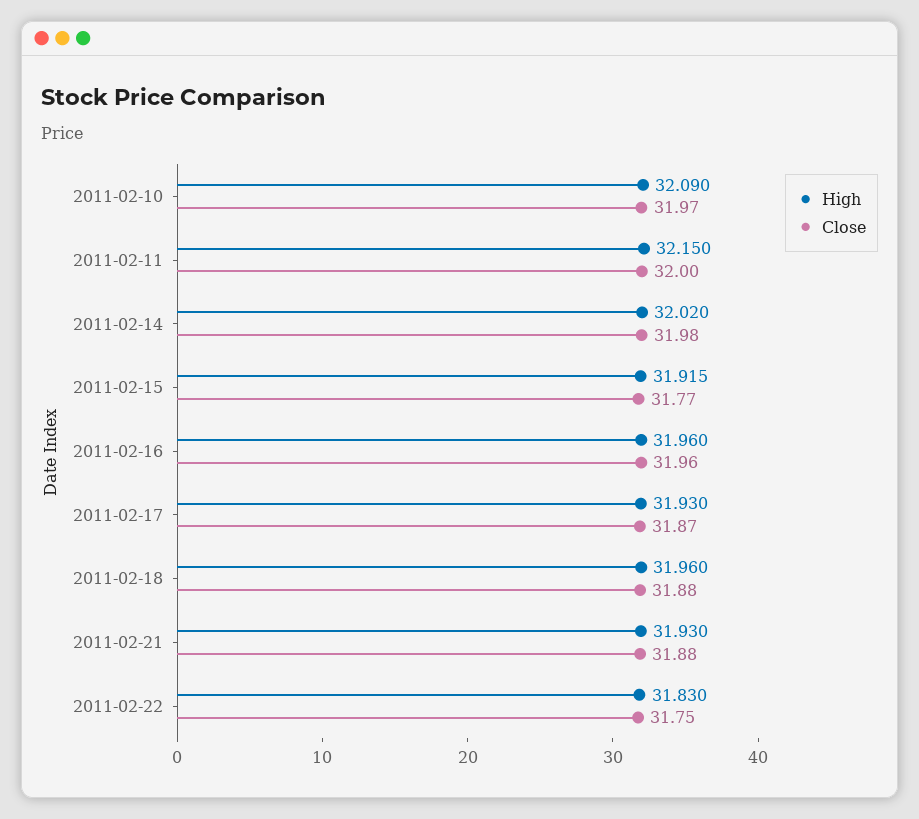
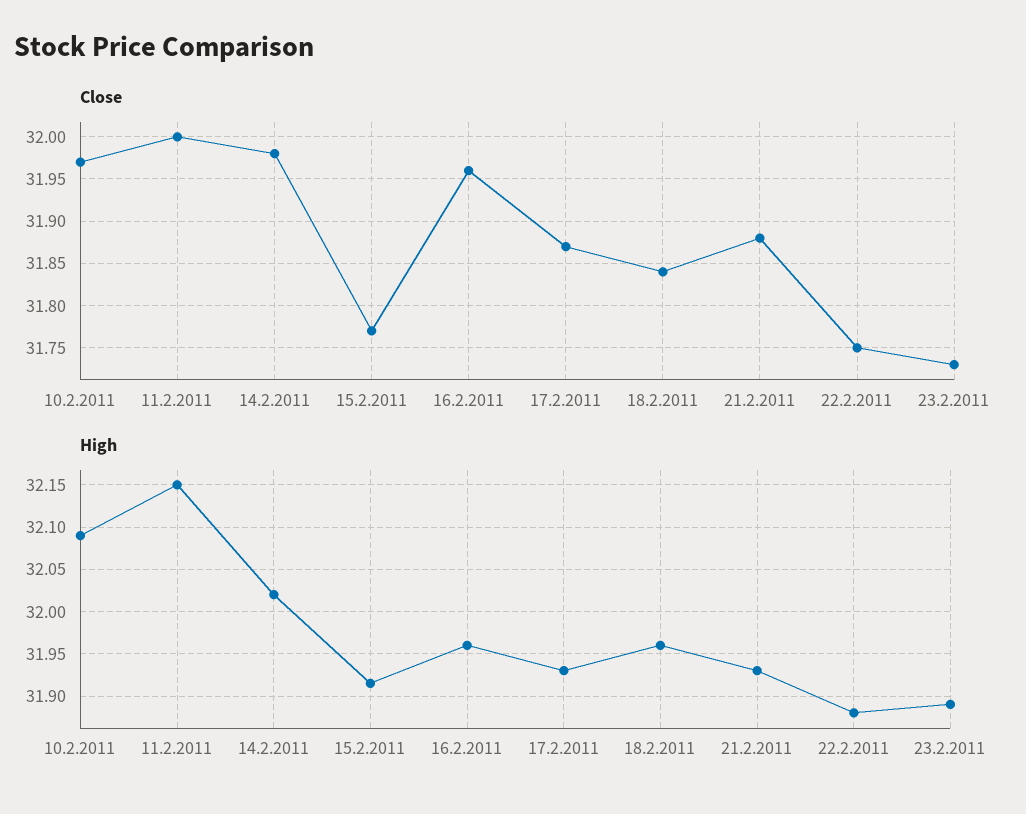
Close, 2011-02-18: 31.88 -> 31.84
High, 2011-02-22: 31.83 -> 31.88
Close, 23.2.2011: none -> 31.73
High, 23.2.2011: none -> 31.89

